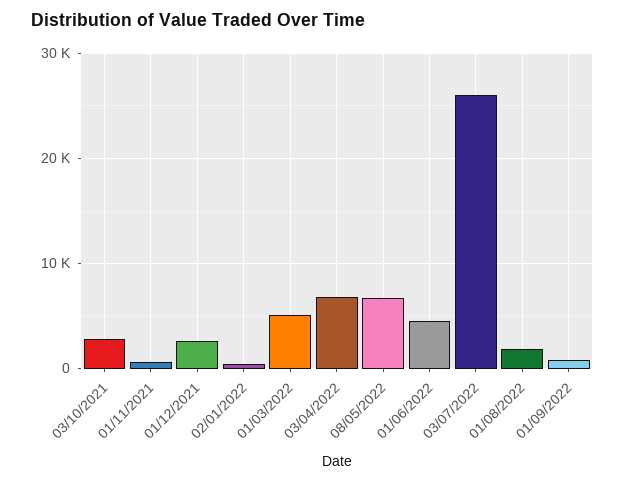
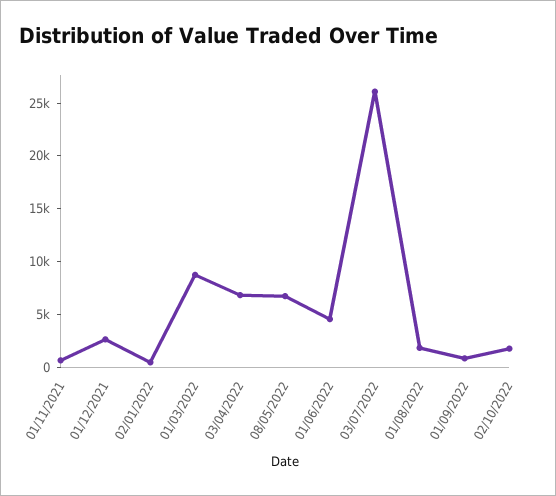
03/10/2021: 3000 -> none
01/03/2022: 5000 -> 9000
02/10/2022: none -> 2000

